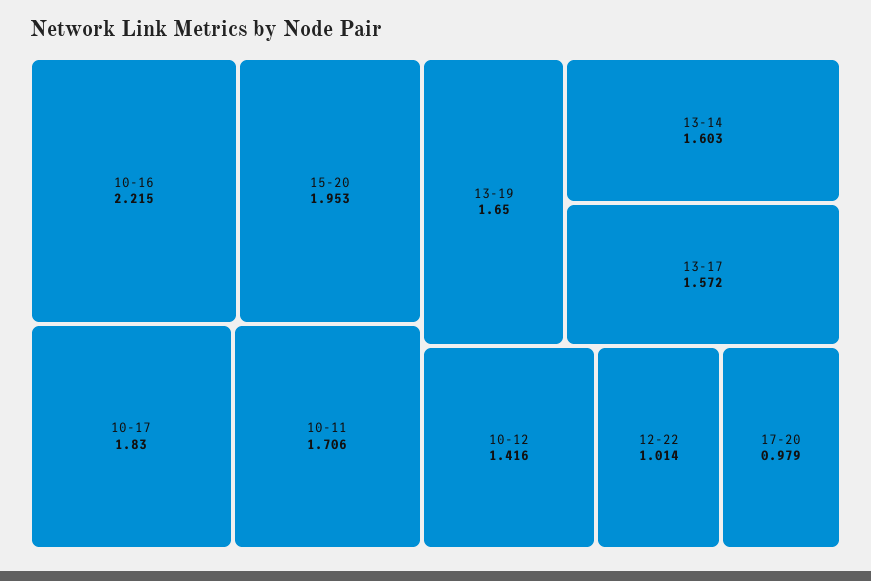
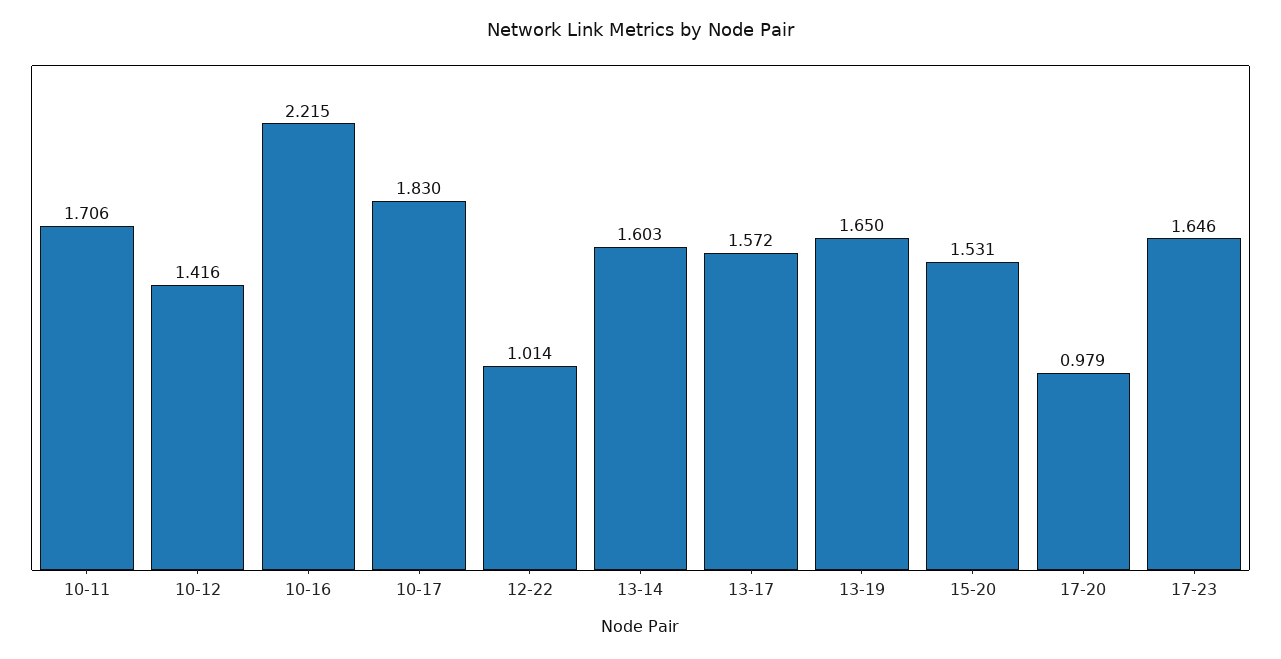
15-20: 1.953 -> 1.531
17-23: none -> 1.646

